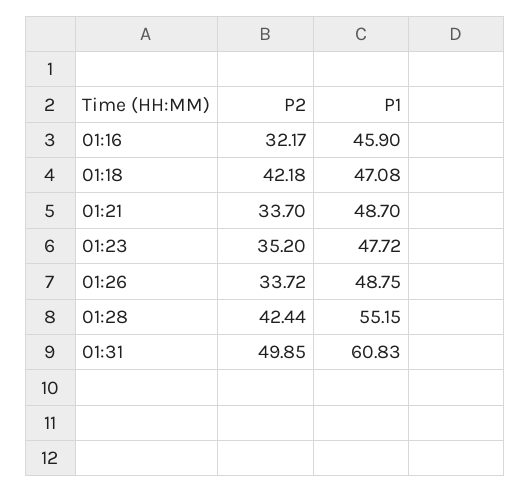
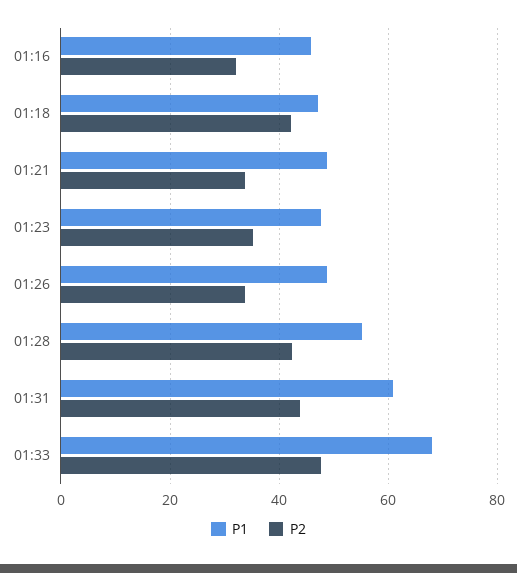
P2, 01:31: 49.85 -> 44
P1, 01:33: none -> 68
P2, 01:33: none -> 48

